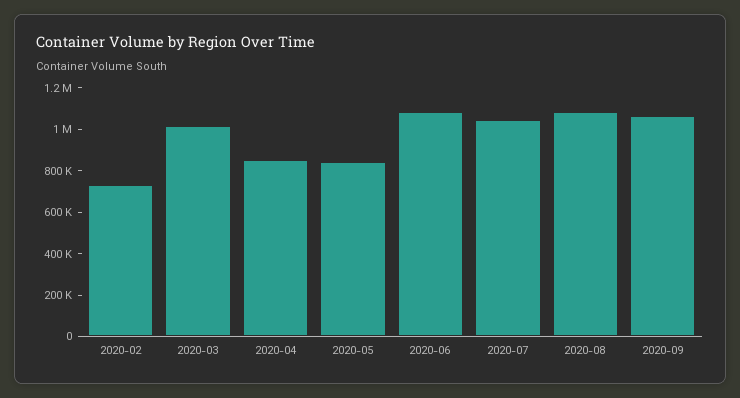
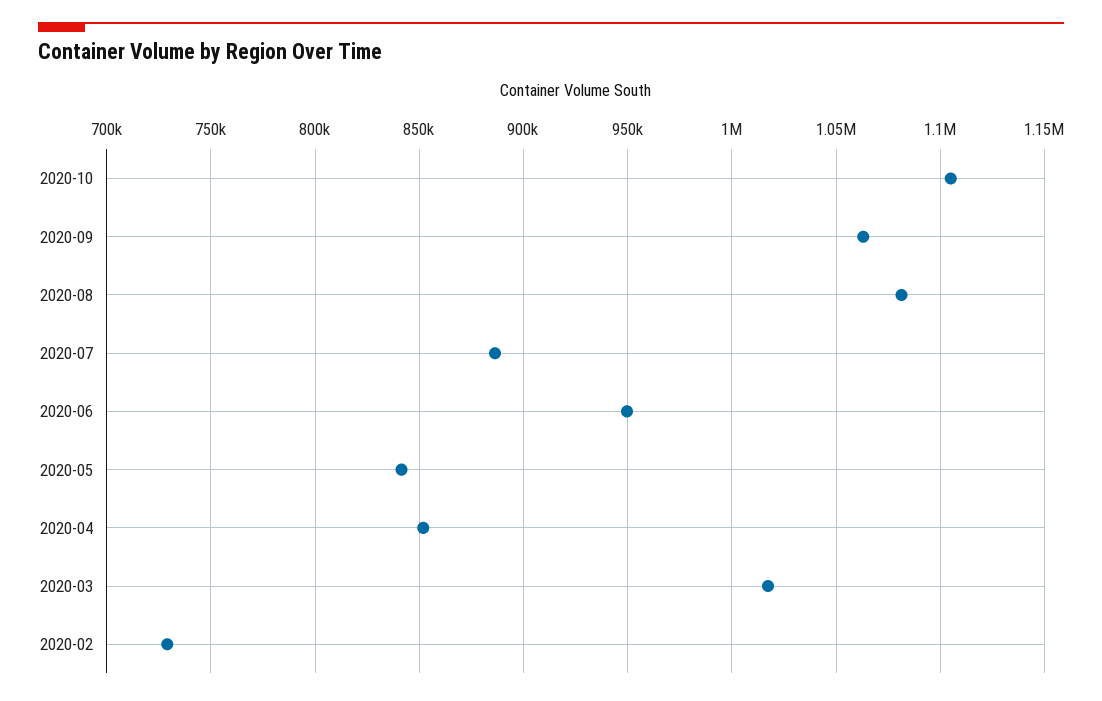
2020-06: 1100000 -> 950000
2020-07: 1050000 -> 885000
2020-10: none -> 1105000

